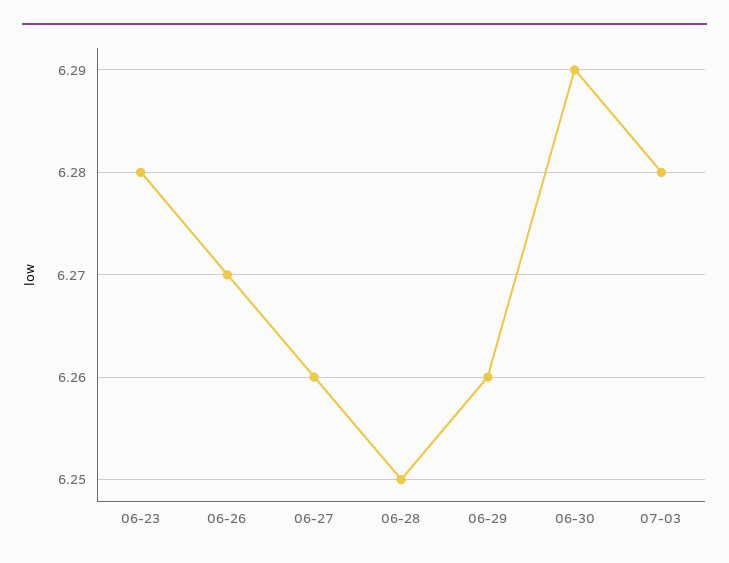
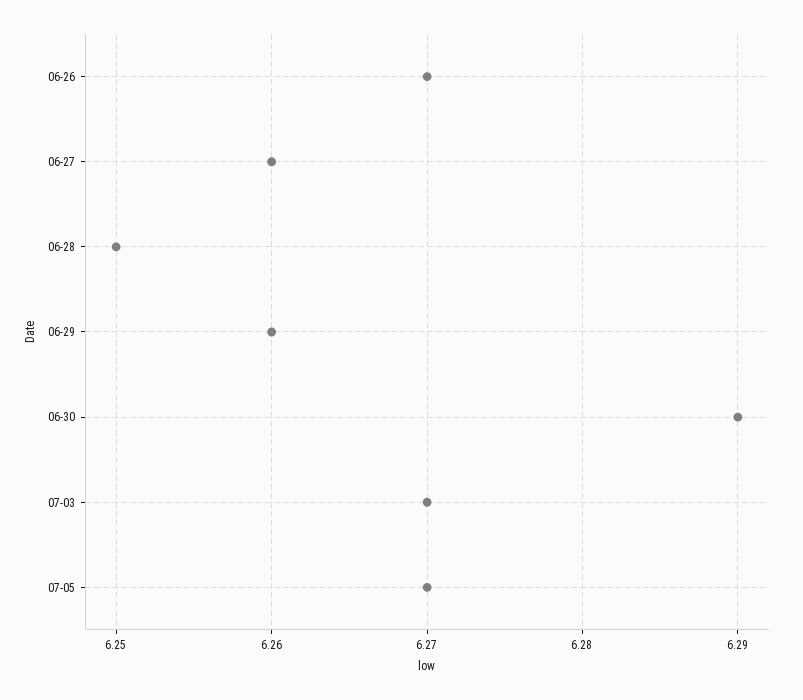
06-23: 6.28 -> none
07-03: 6.28 -> 6.27
07-05: none -> 6.27

